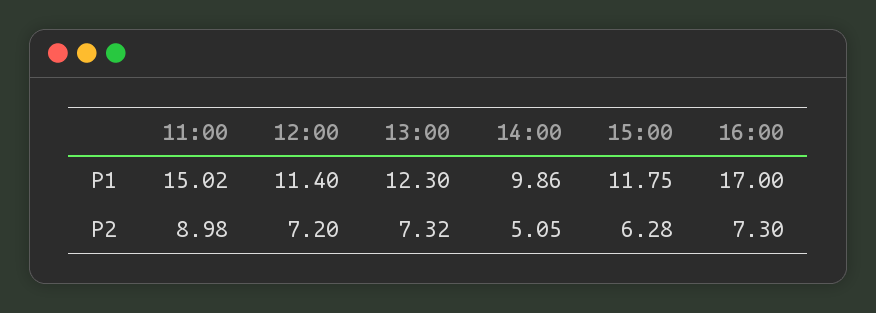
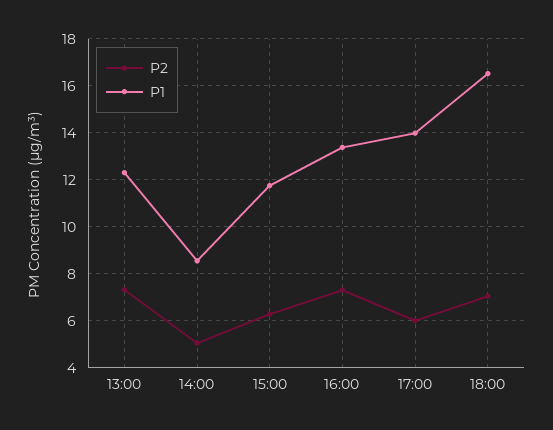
P1, 11:00: 15.02 -> none
P1, 12:00: 11.4 -> none
P1, 14:00: 9.86 -> 8.5
P1, 16:00: 17 -> 13.5
P2, 11:00: 8.98 -> none
P2, 12:00: 7.2 -> none
P2, 17:00: none -> 6
P1, 17:00: none -> 14
P2, 18:00: none -> 7
P1, 18:00: none -> 16.5

